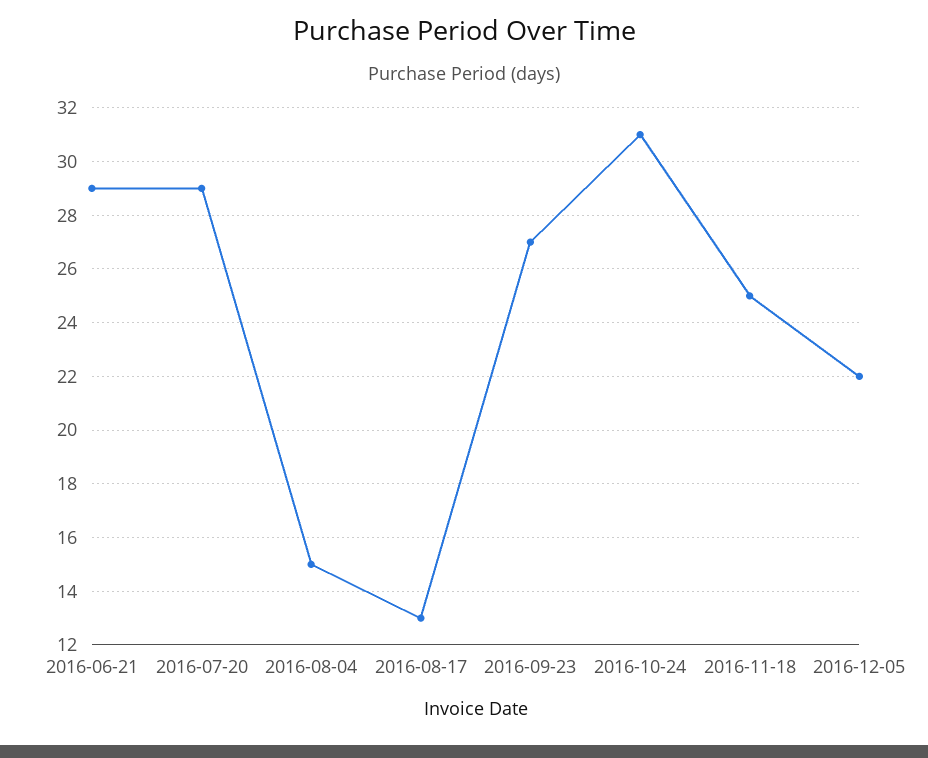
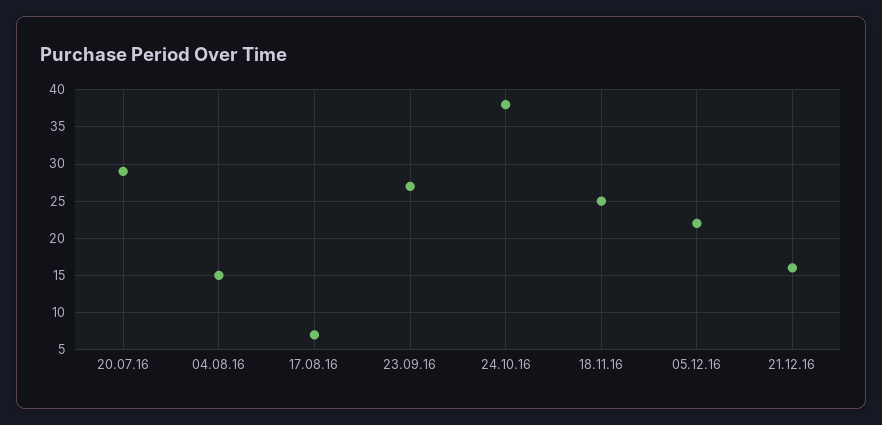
2016-06-21: 29 -> none
2016-08-17: 13 -> 7
2016-10-24: 31 -> 38
21.12.16: none -> 16

